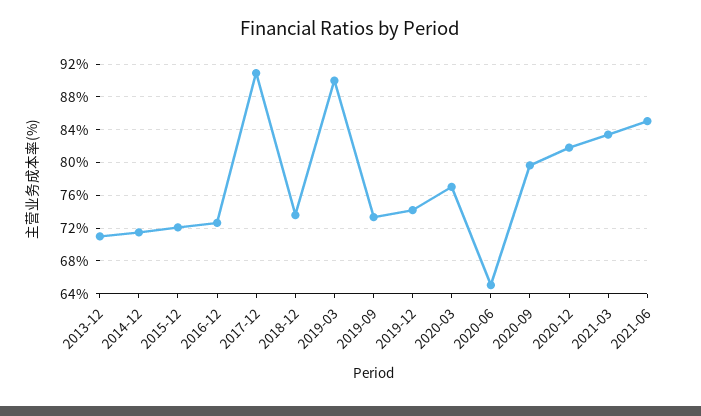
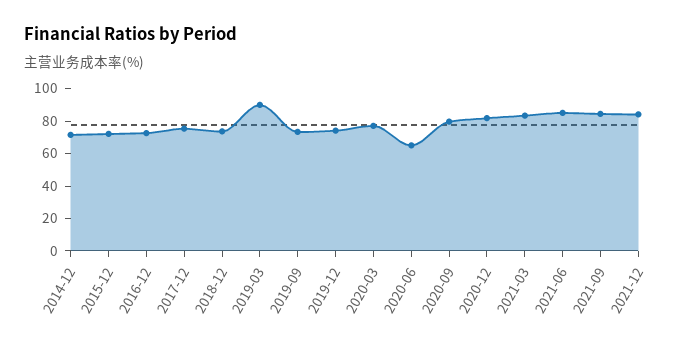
2013-12: 71 -> none
2017-12: 91 -> 75
2021-09: none -> 85
2021-12: none -> 85

